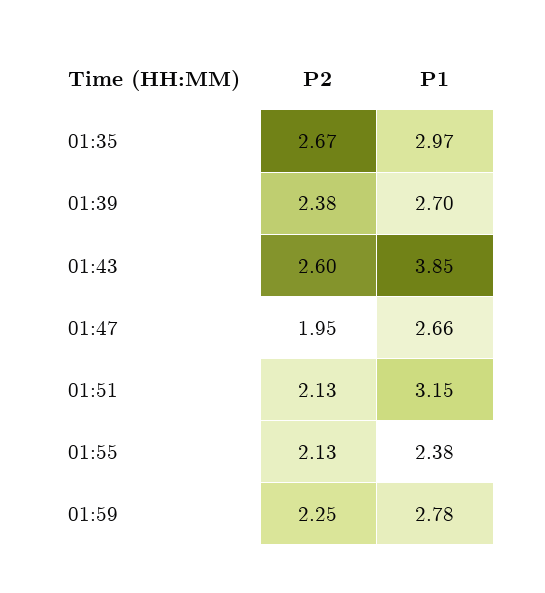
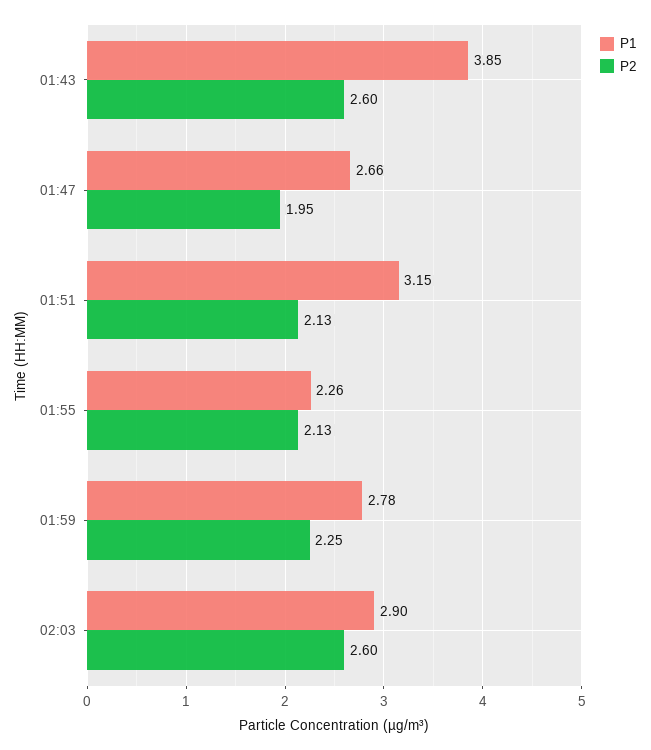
P2, 01:35: 2.67 -> none
P1, 01:35: 2.97 -> none
P2, 01:39: 2.38 -> none
P1, 01:39: 2.7 -> none
P1, 01:55: 2.38 -> 2.26
P1, 02:03: none -> 2.9
P2, 02:03: none -> 2.6

